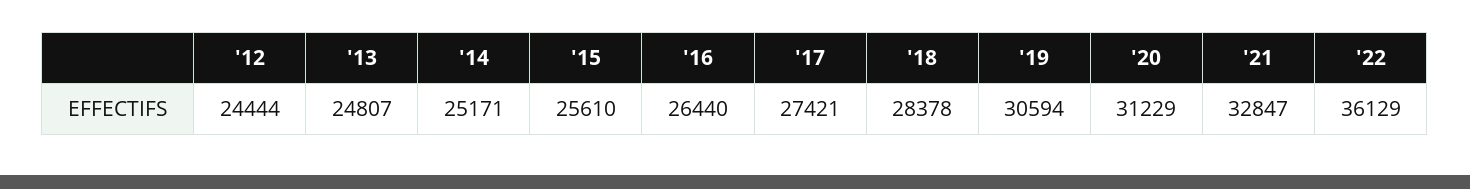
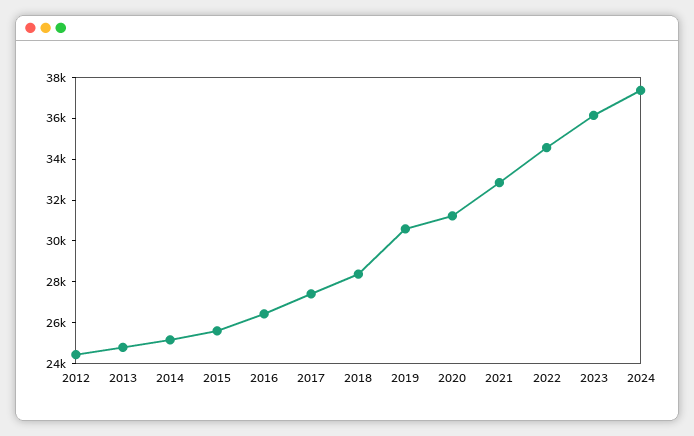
'22: 36129 -> 34500
2023: none -> 36000
2024: none -> 37500

